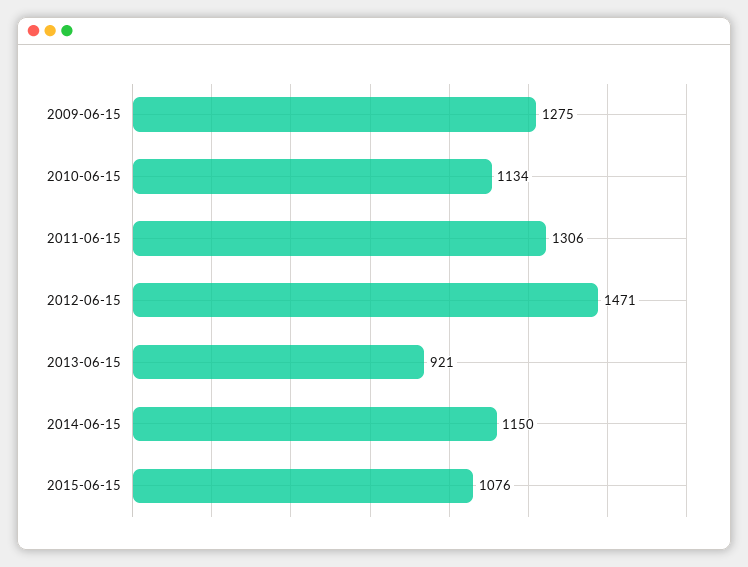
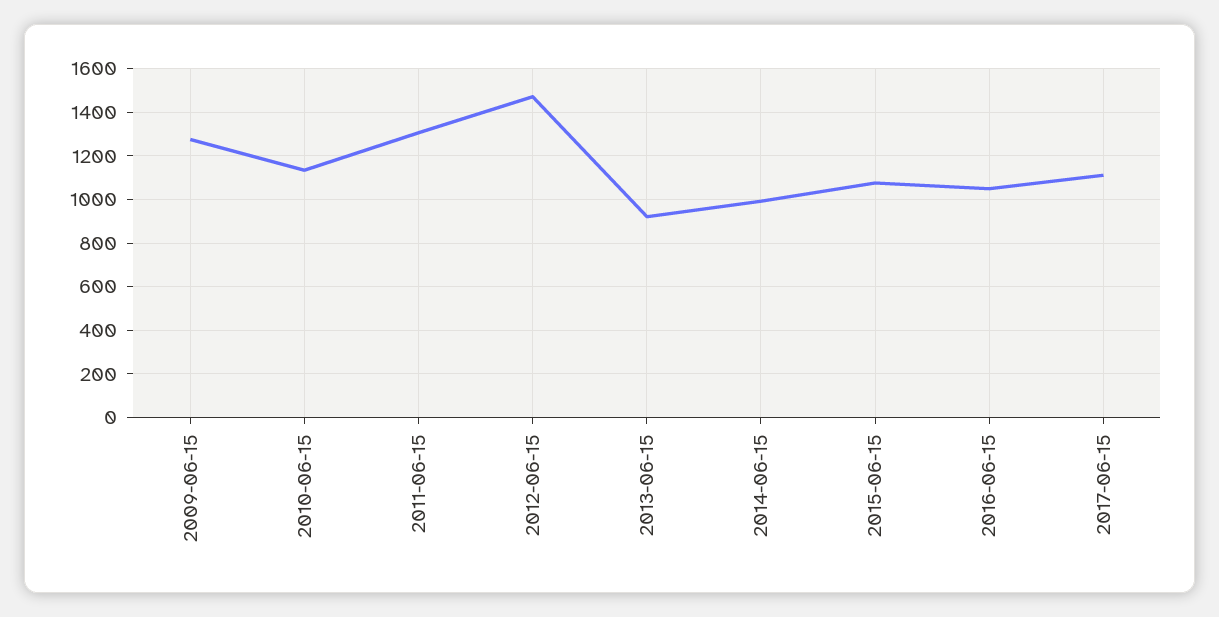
2014-06-15: 1150 -> 1000
2016-06-15: none -> 1050
2017-06-15: none -> 1100

